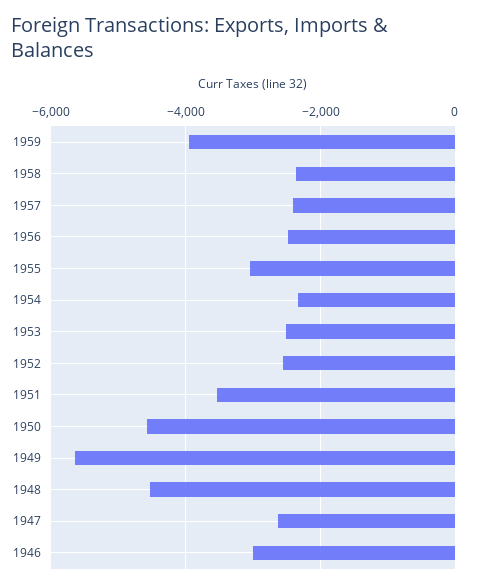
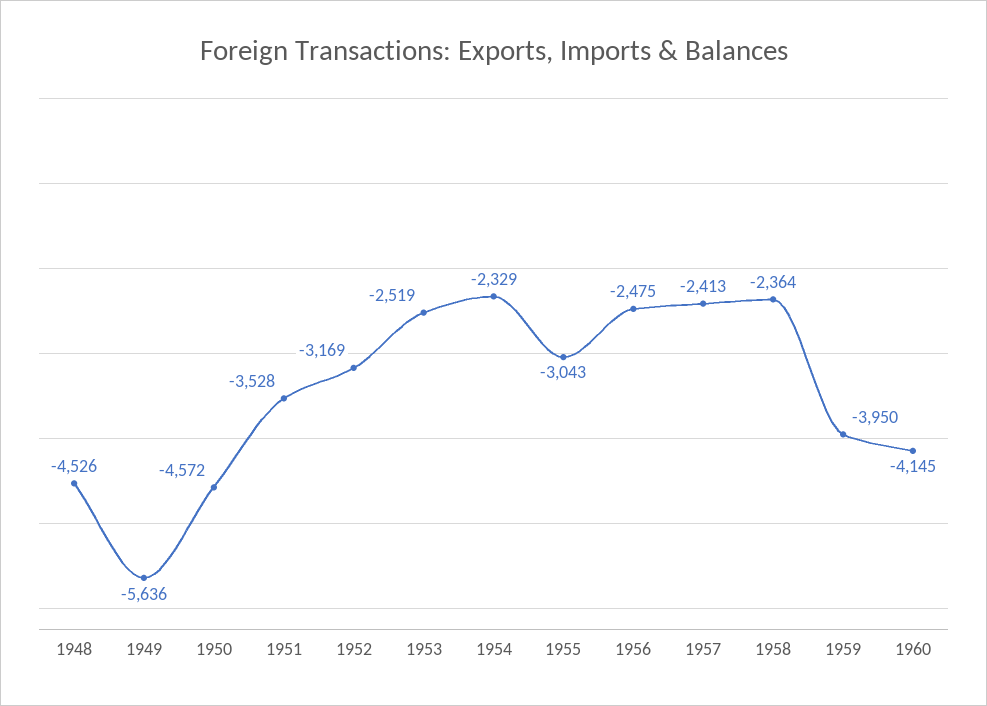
1952: -2600 -> -3169
1947: -2600 -> none
1946: -3000 -> none
1960: none -> -4145

